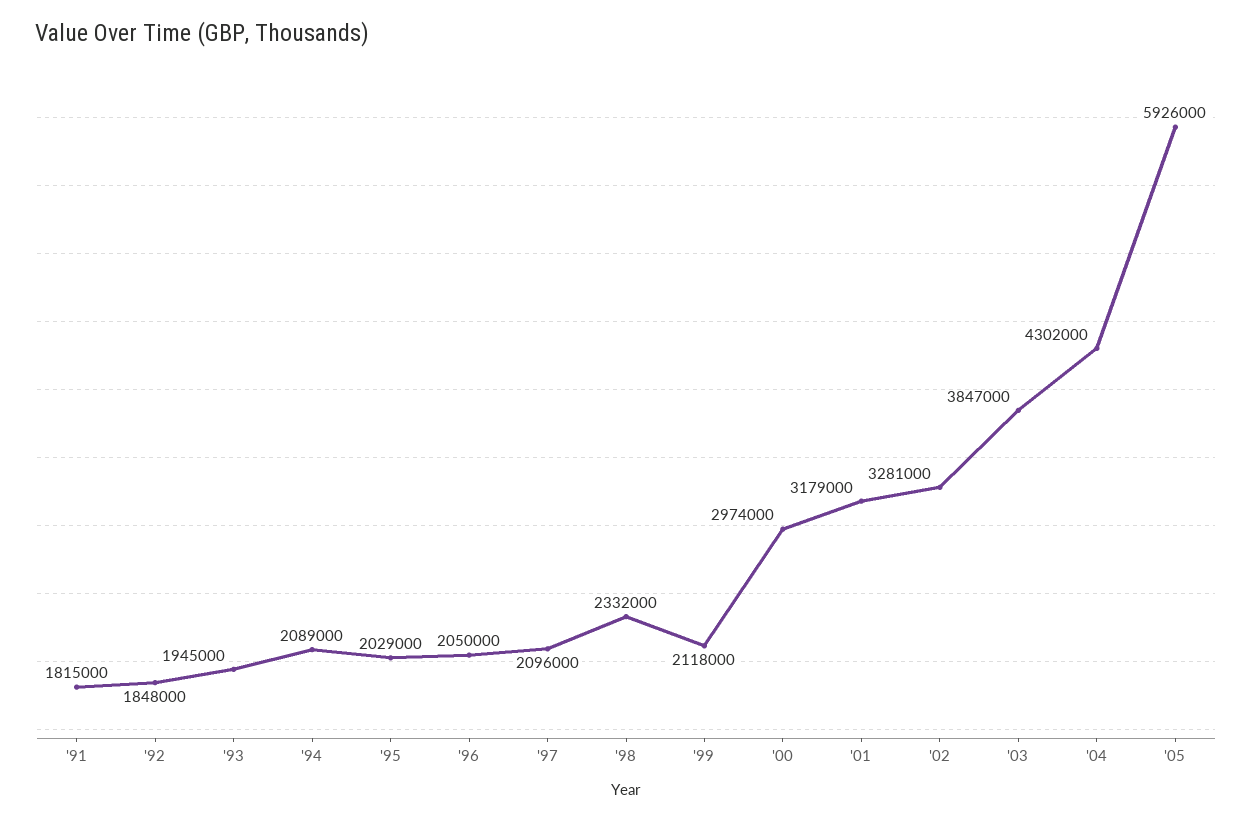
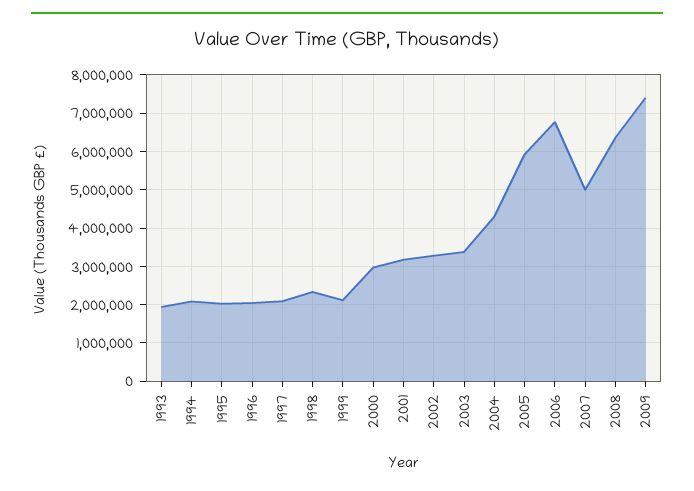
'91: 1815000 -> none
'92: 1848000 -> none
'03: 3847000 -> 3400000
2006: none -> 6800000
2007: none -> 5000000
2008: none -> 6400000
2009: none -> 7400000

